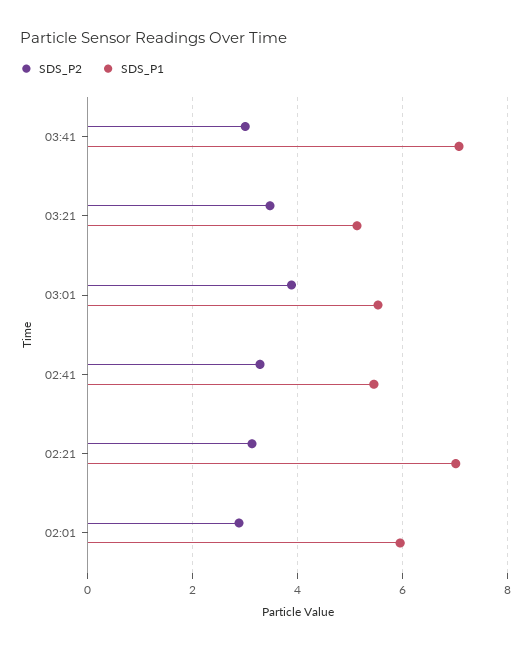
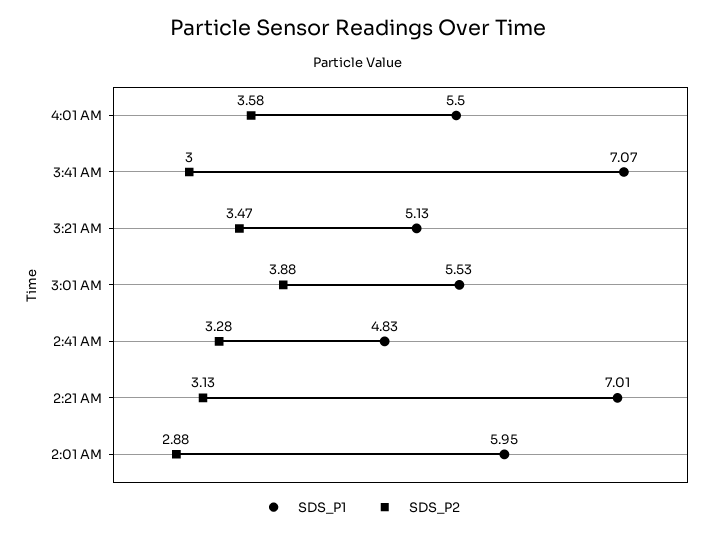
SDS_P1, 02:41: 5.4 -> 4.83
SDS_P1, 4:01 AM: none -> 5.5
SDS_P2, 4:01 AM: none -> 3.58

